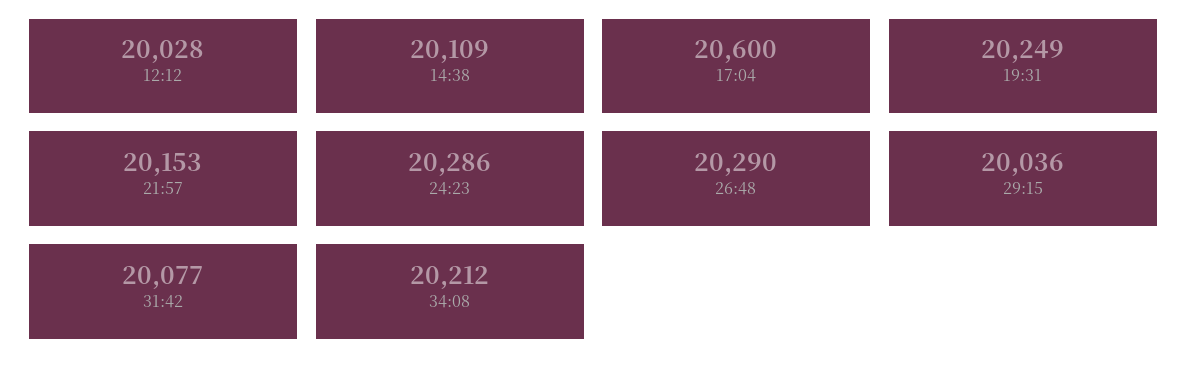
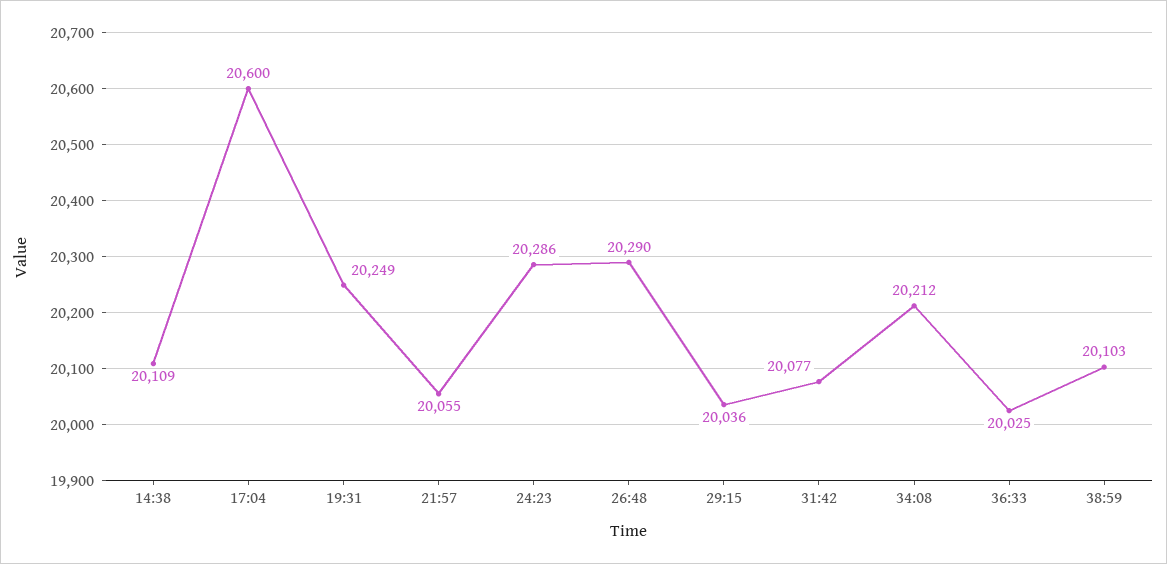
12:12: 20028 -> none
21:57: 20153 -> 20055
36:33: none -> 20025
38:59: none -> 20103

